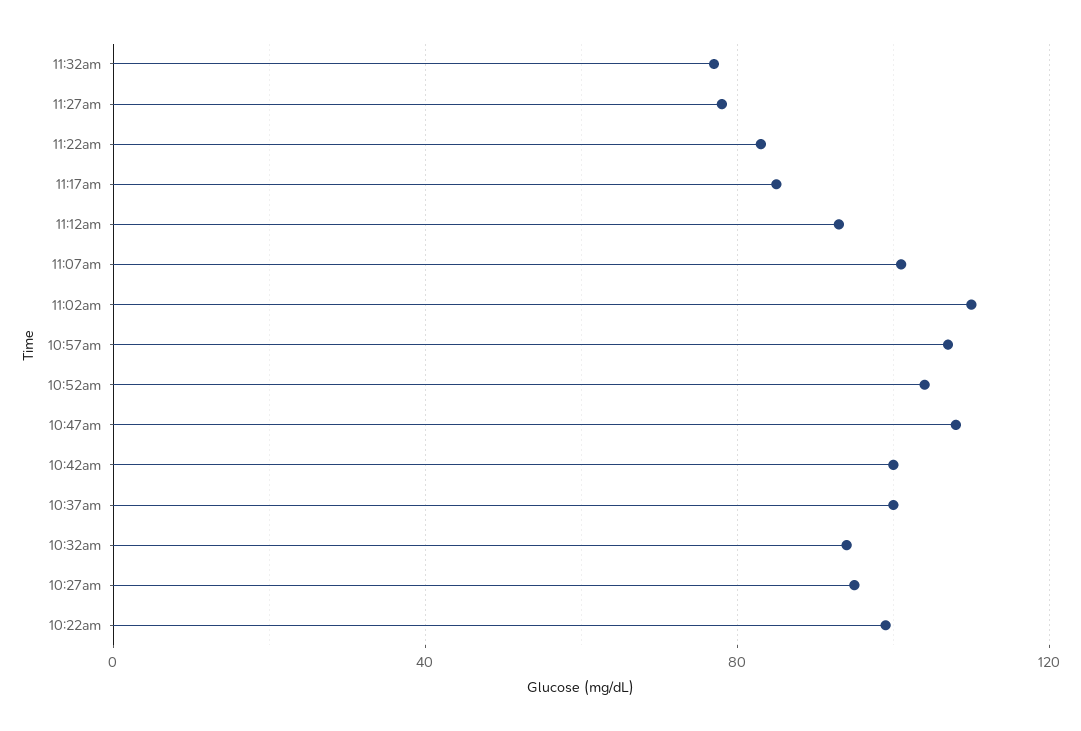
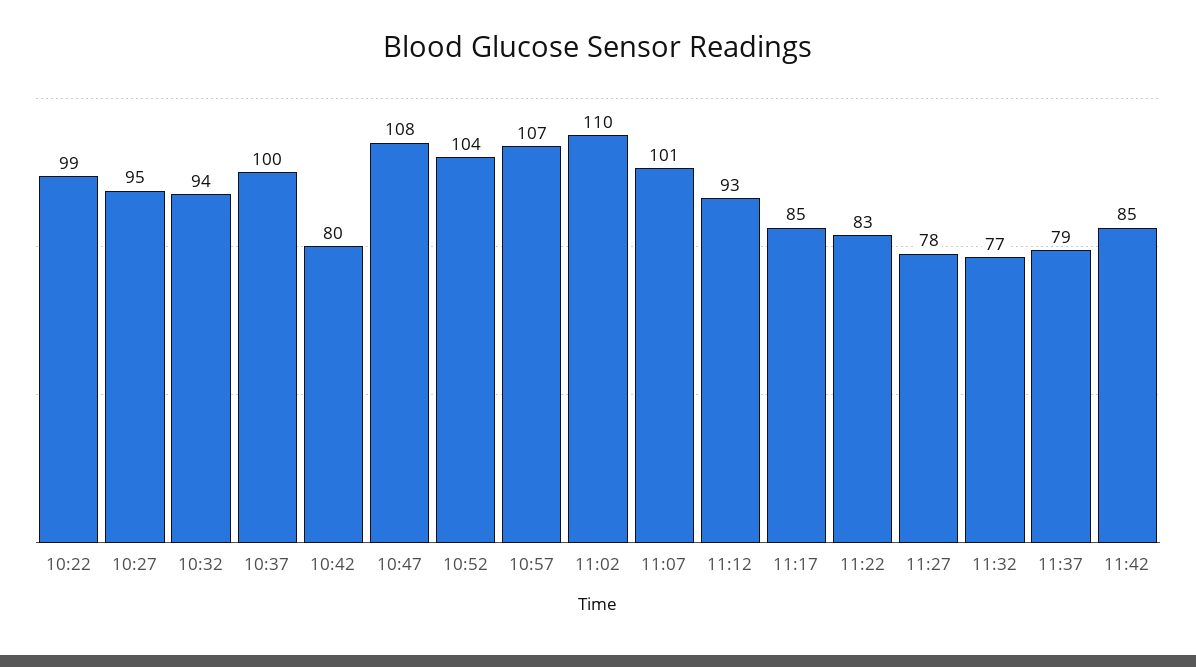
10:42am: 100 -> 80
11:37: none -> 79
11:42: none -> 85

